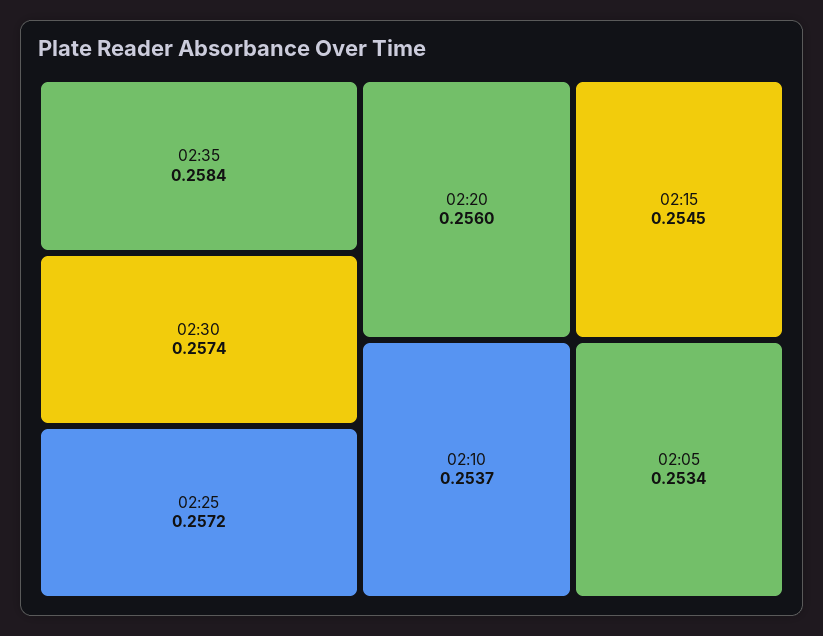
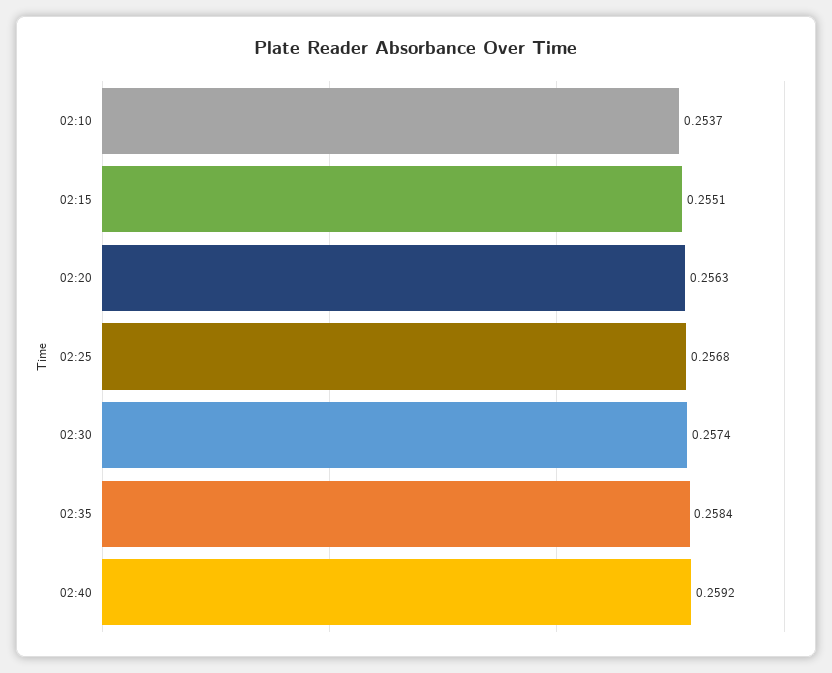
02:25: 0.2572 -> 0.2568
02:20: 0.256 -> 0.2563
02:15: 0.2545 -> 0.2551
02:05: 0.2534 -> none
02:40: none -> 0.2592

